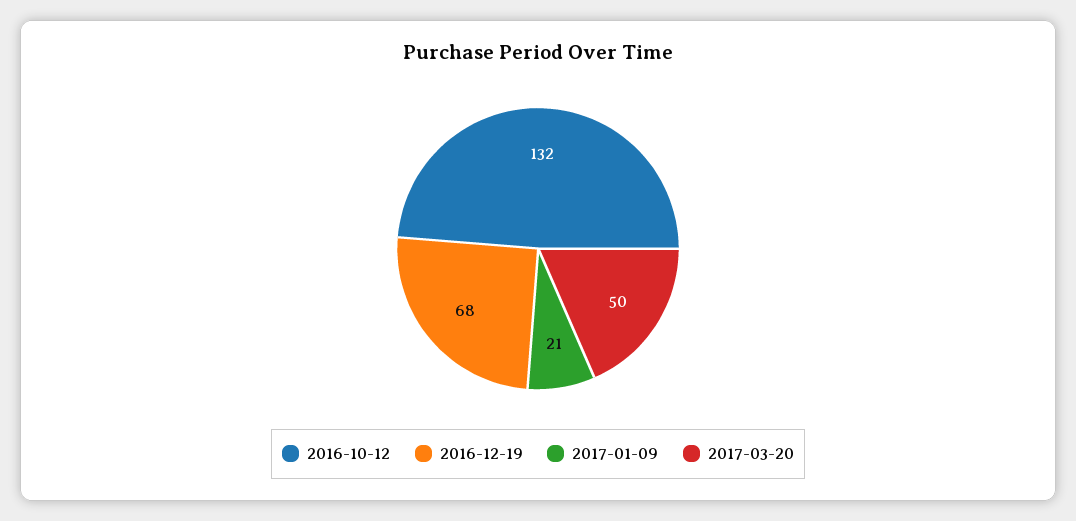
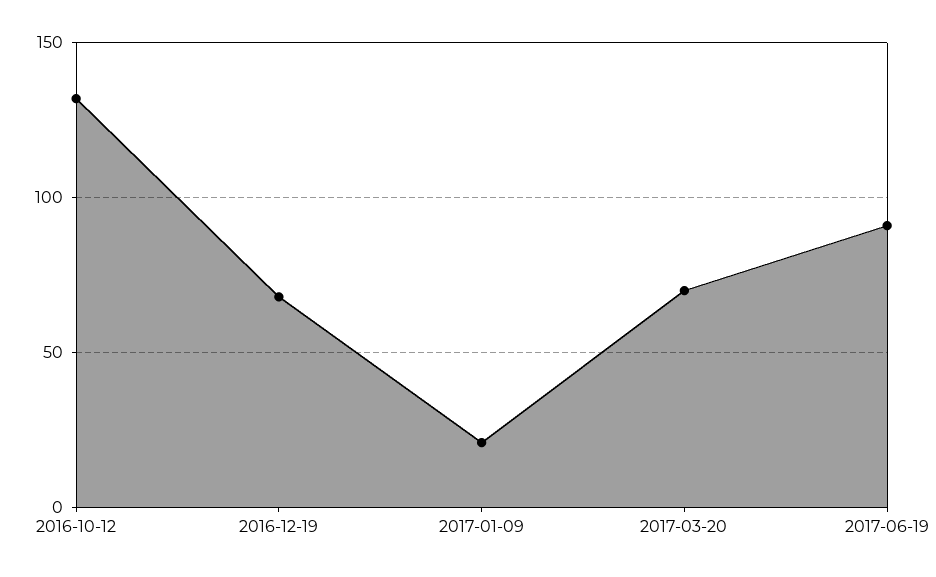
2017-03-20: 50 -> 70
2017-06-19: none -> 90

